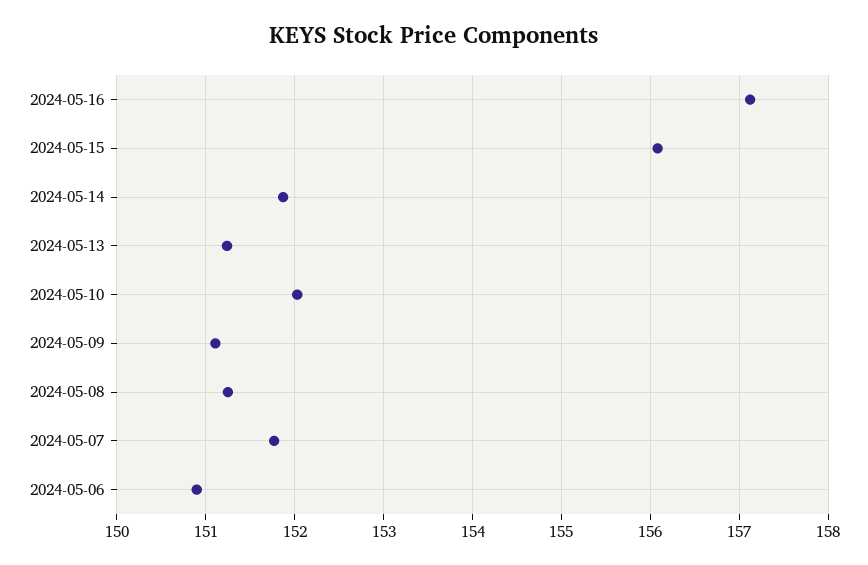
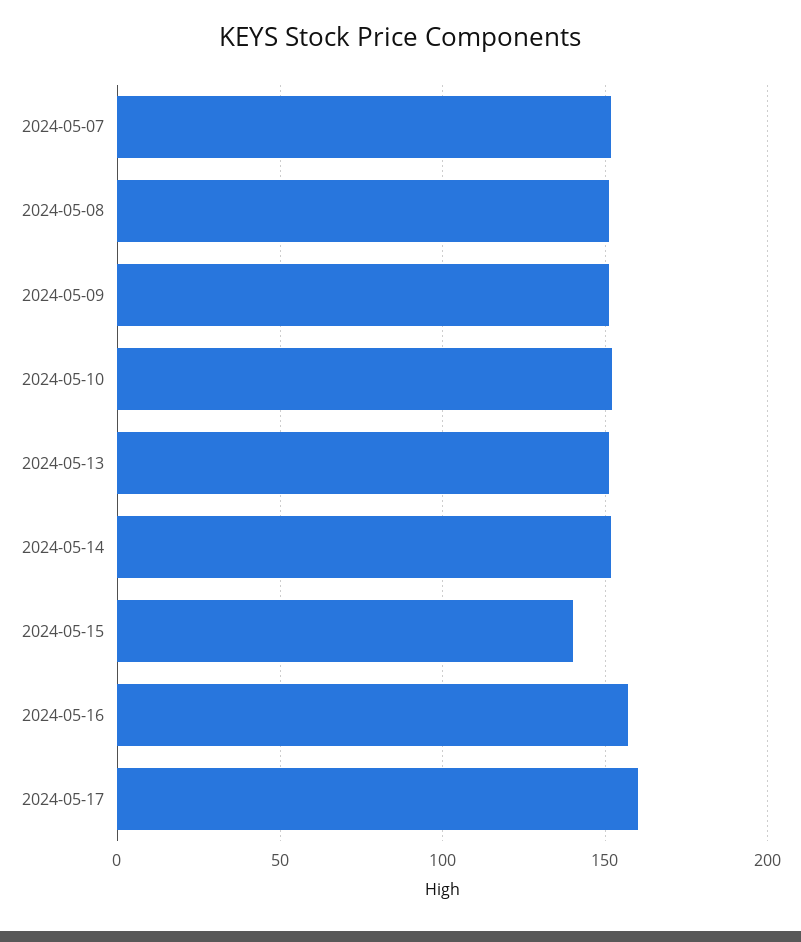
2024-05-15: 156.1 -> 140
2024-05-06: 150.9 -> none
2024-05-17: none -> 160

